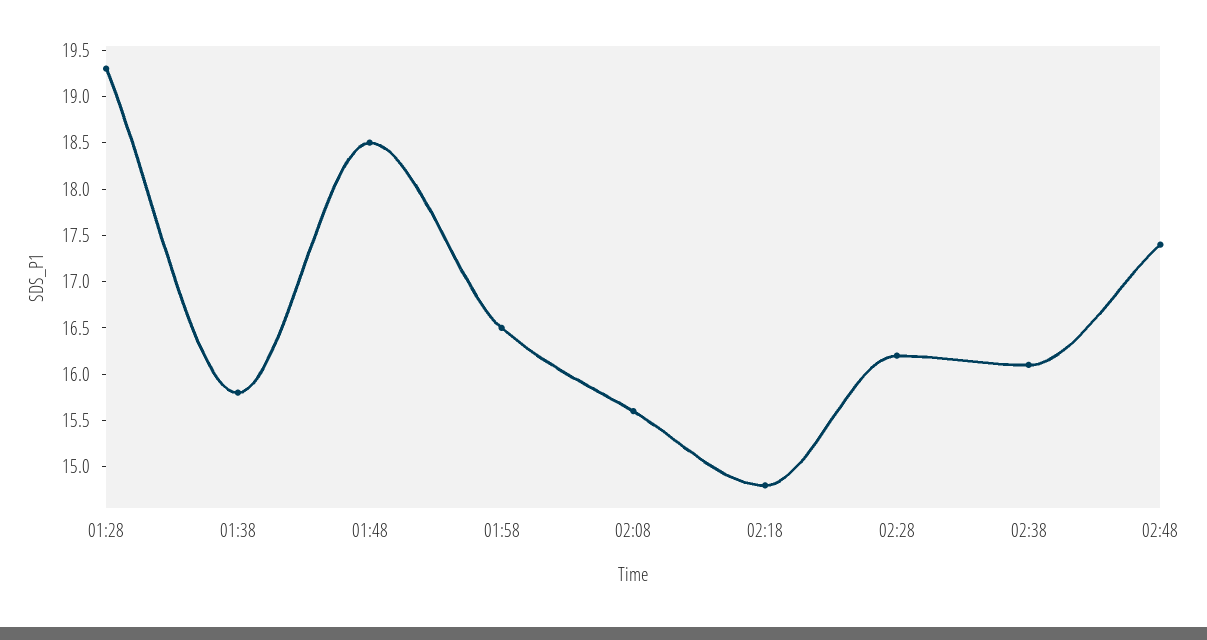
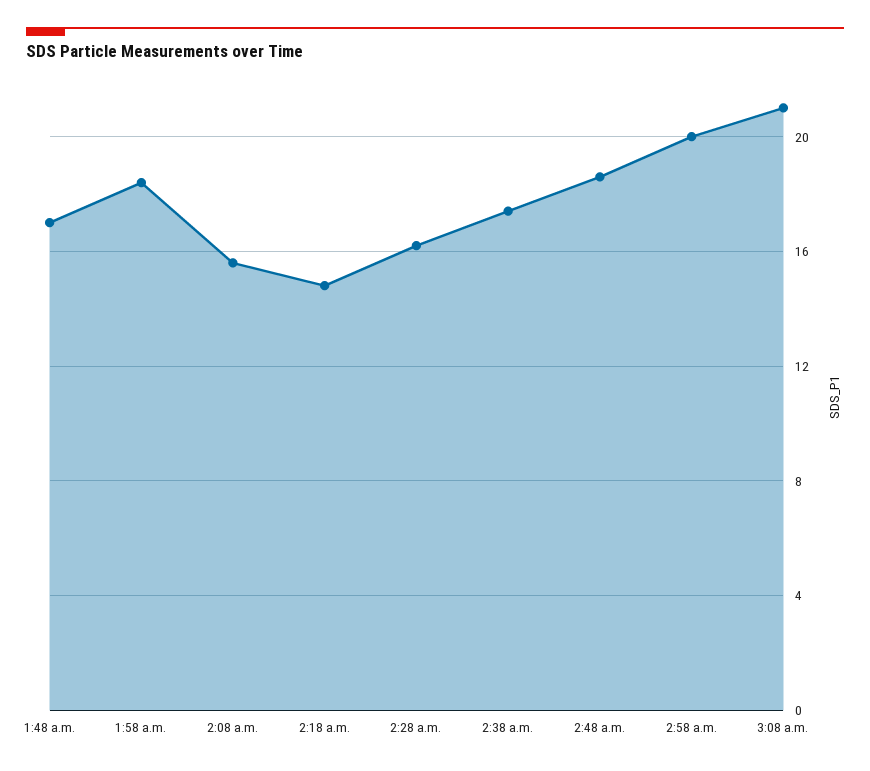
01:28: 19.3 -> none
01:38: 15.8 -> none
01:48: 18.5 -> 17
01:58: 16.5 -> 18.5
02:38: 16.1 -> 17.5
02:48: 17.4 -> 18.5
2:58 a.m.: none -> 20
3:08 a.m.: none -> 21

